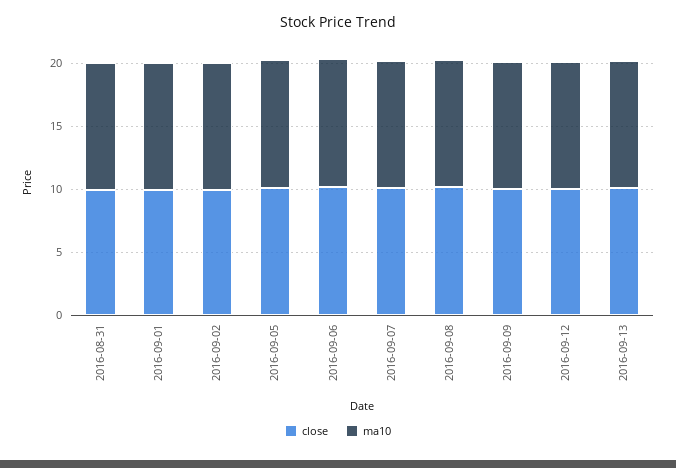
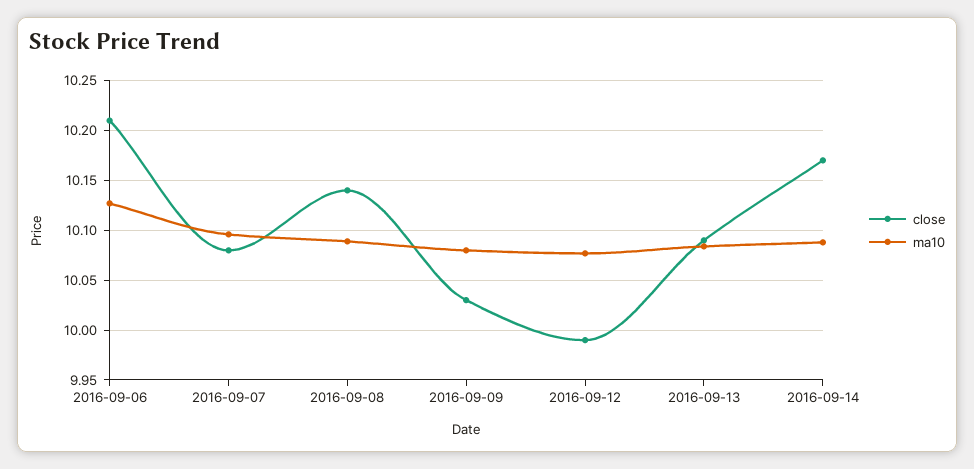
close, 2016-08-31: 10 -> none
ma10, 2016-08-31: 10 -> none
close, 2016-09-01: 10 -> none
ma10, 2016-09-01: 10 -> none
close, 2016-09-02: 10 -> none
ma10, 2016-09-02: 10 -> none
close, 2016-09-05: 10 -> none
ma10, 2016-09-05: 10 -> none
close, 2016-09-14: none -> 10.17
ma10, 2016-09-14: none -> 10.09

